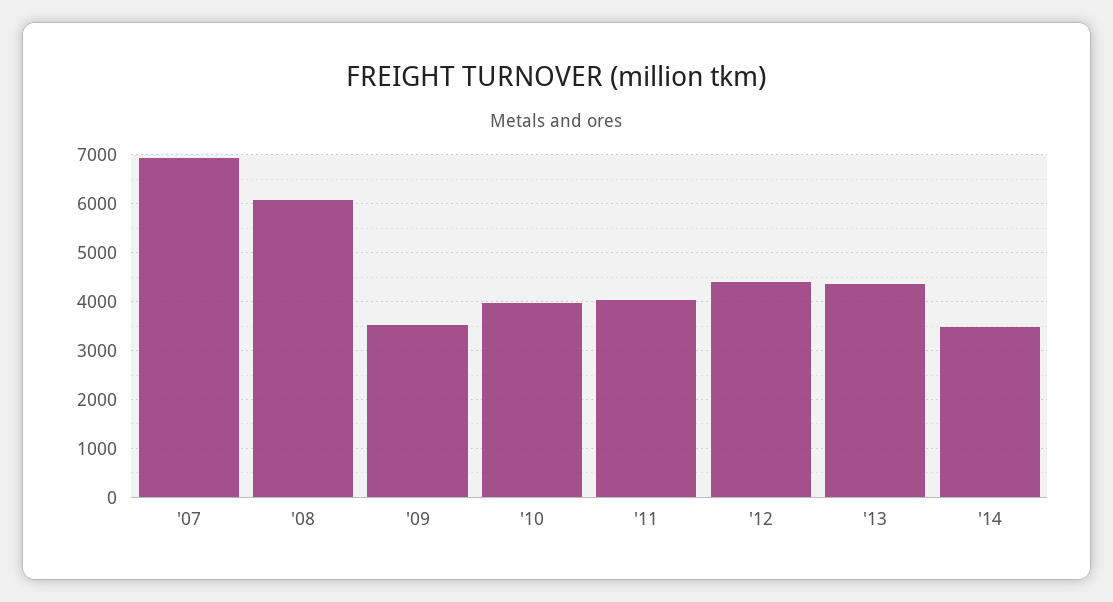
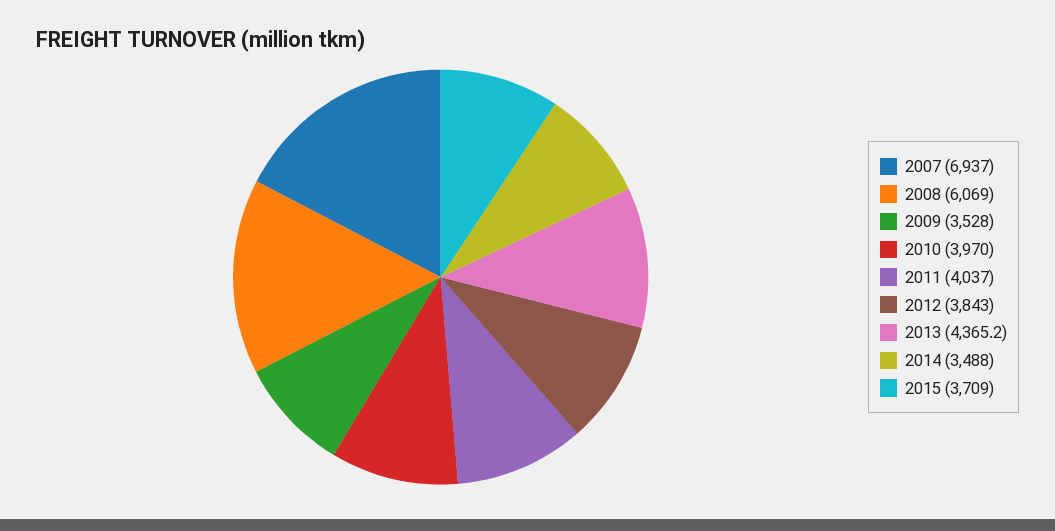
'12: 4400 -> 3843
2015: none -> 3709

